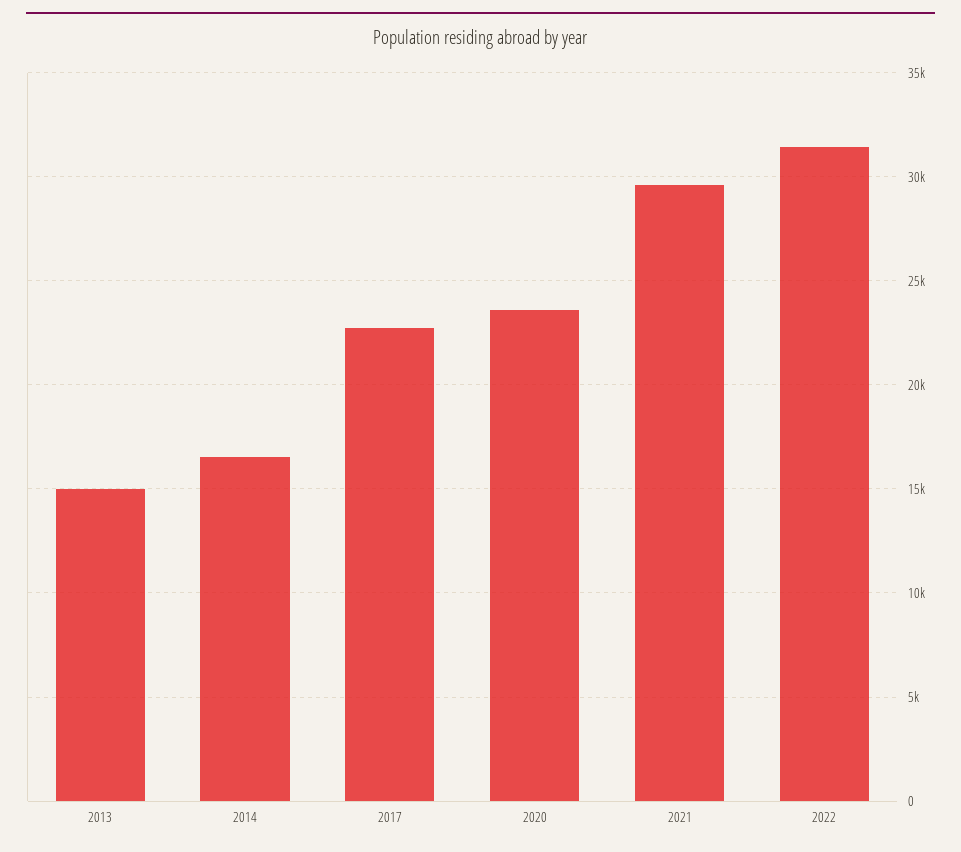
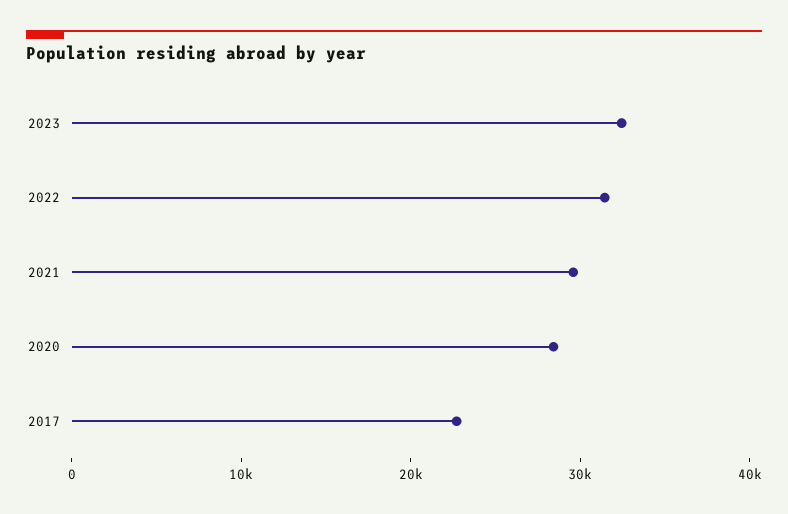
2013: 15000 -> none
2014: 16500 -> none
2020: 23500 -> 28000
2023: none -> 32000

